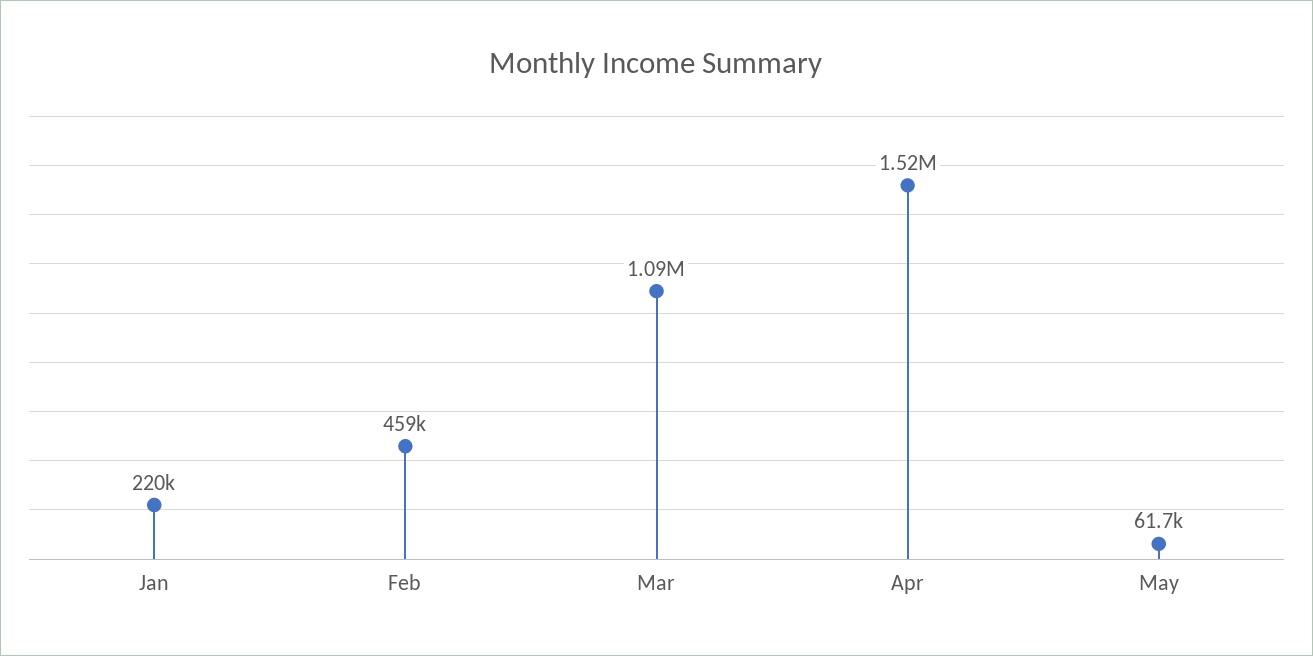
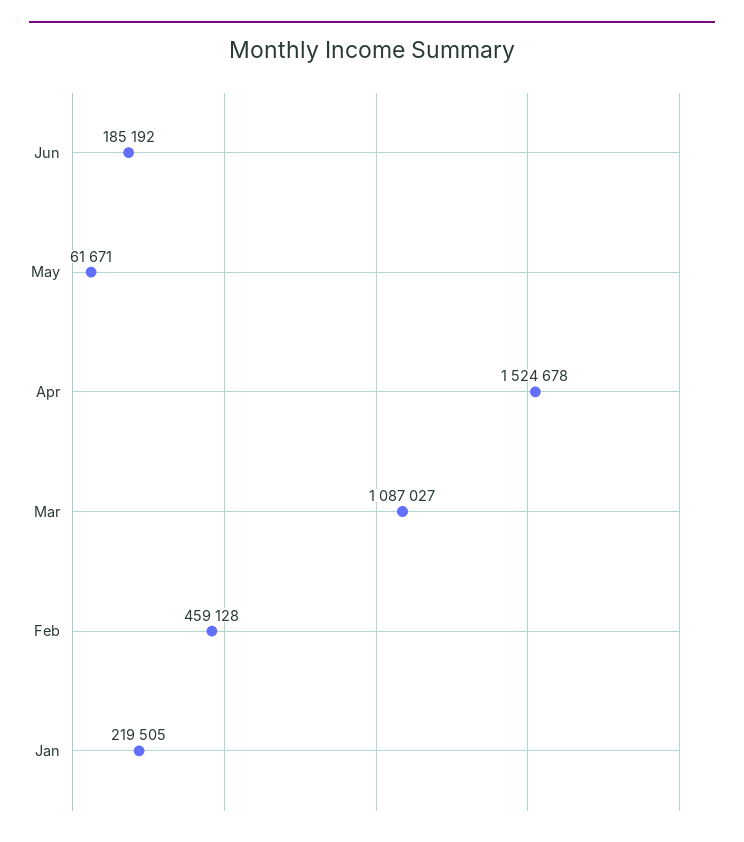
Jun: none -> 185192

